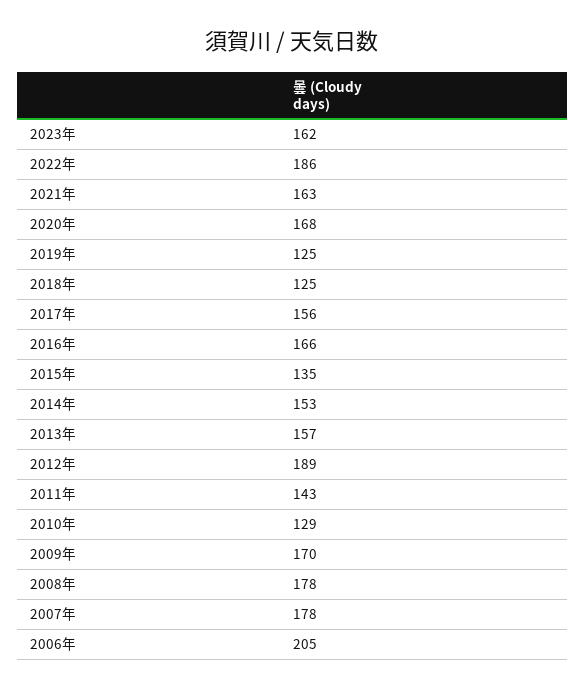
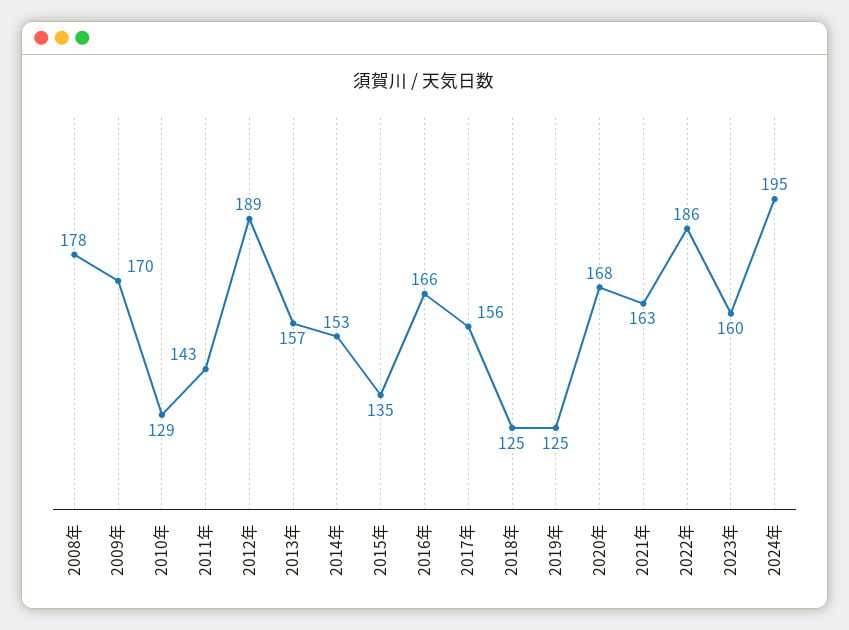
2023年: 162 -> 160
2007年: 178 -> none
2006年: 205 -> none
2024年: none -> 195

